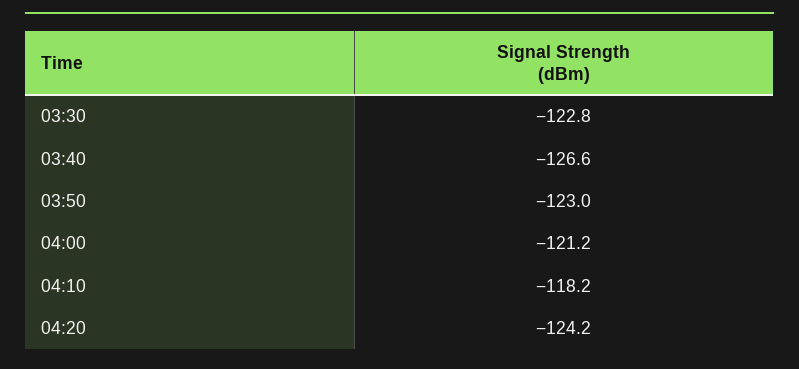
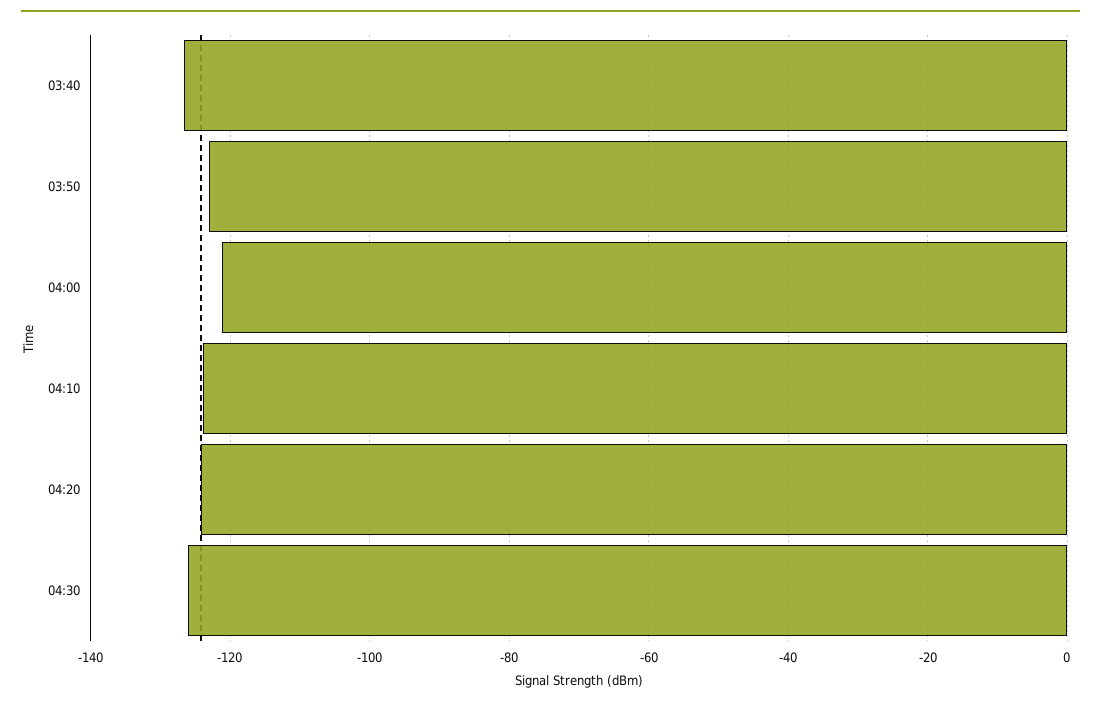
03:30: -122.8 -> none
04:10: -118.2 -> -124
04:30: none -> -126

